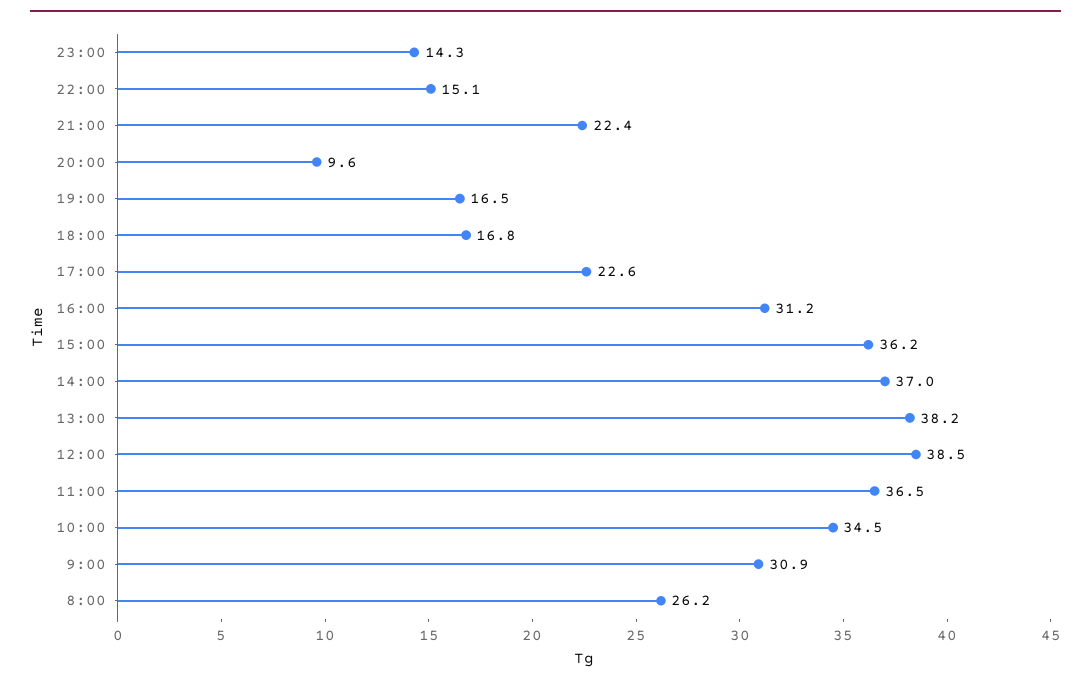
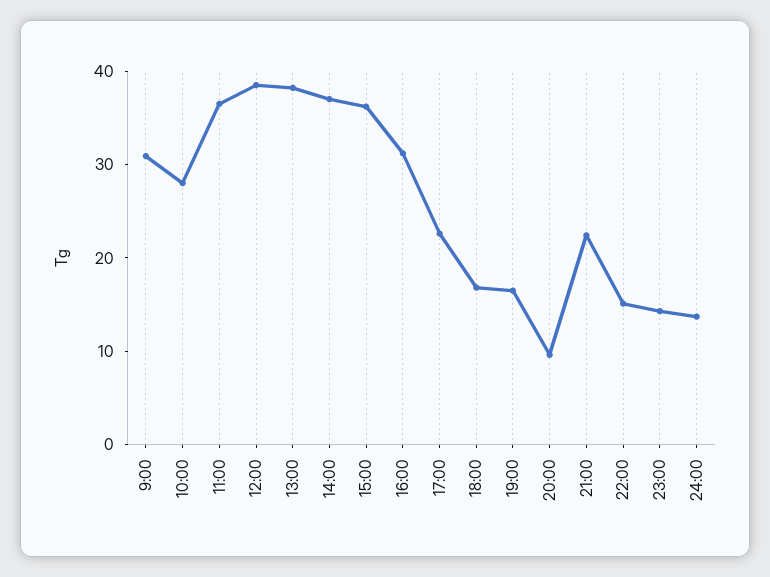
10:00: 34.5 -> 28
8:00: 26.2 -> none
24:00: none -> 14

